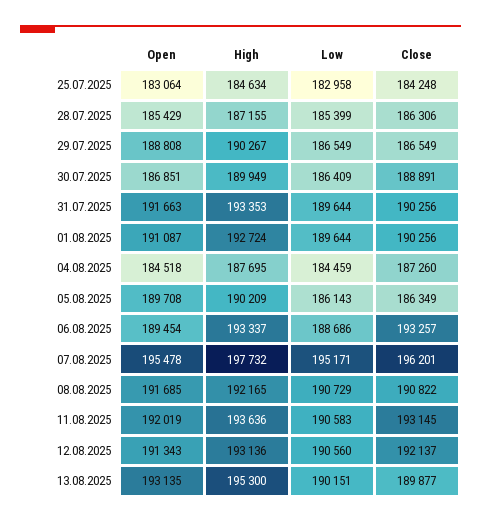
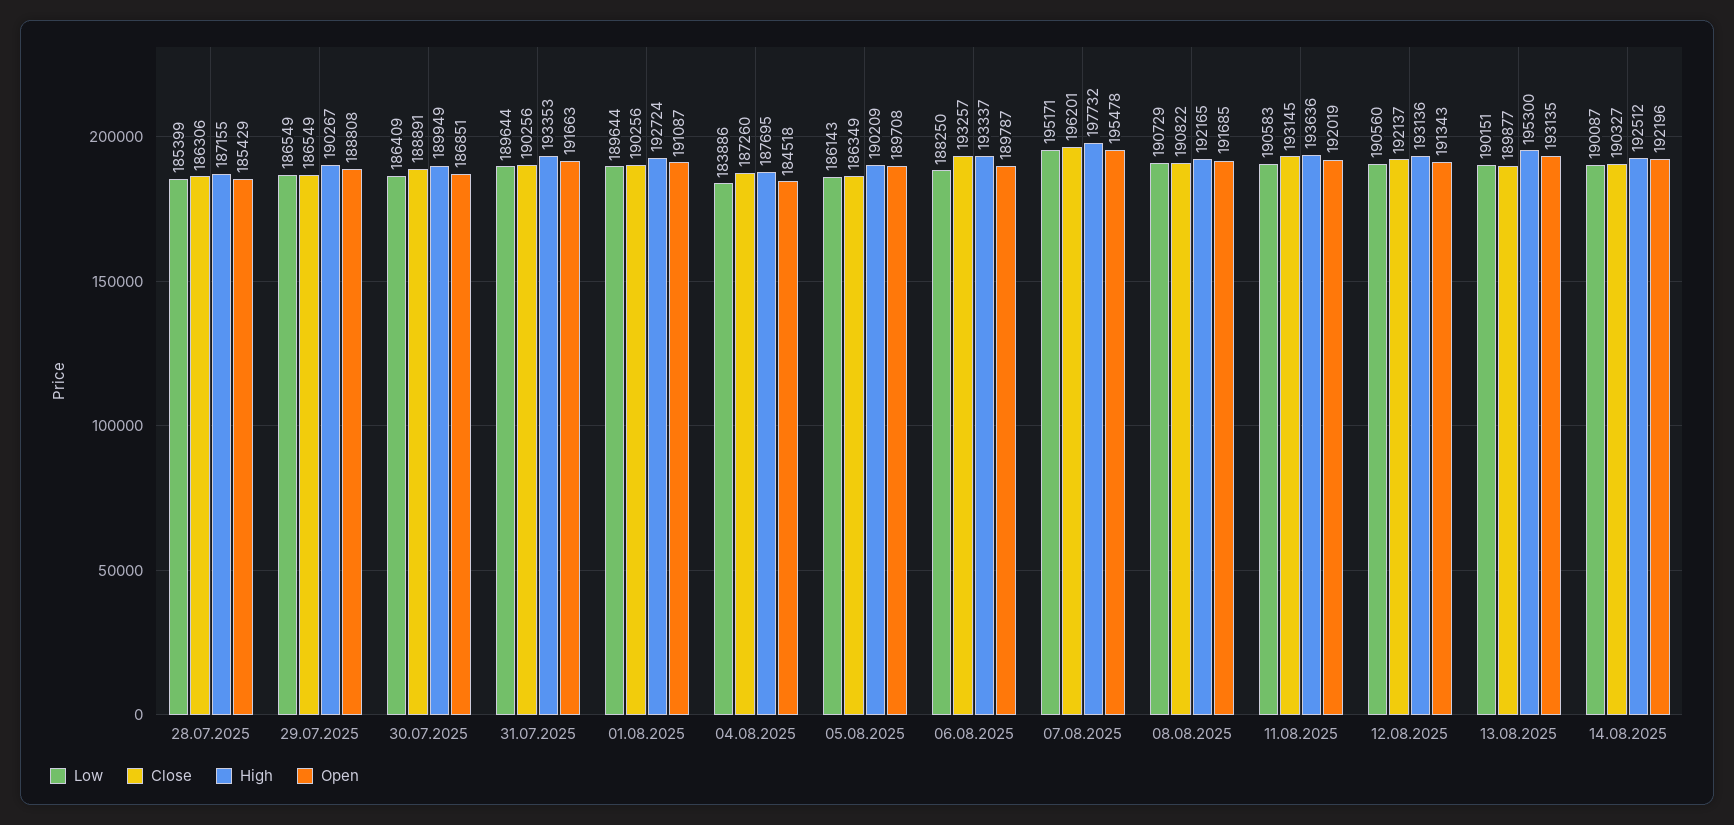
Open, 25.07.2025: 183064 -> none
High, 25.07.2025: 184634 -> none
Low, 25.07.2025: 182958 -> none
Close, 25.07.2025: 184248 -> none
Low, 04.08.2025: 184459 -> 183886
Open, 06.08.2025: 189454 -> 189787
Low, 06.08.2025: 188686 -> 188250
Low, 14.08.2025: none -> 190087
Close, 14.08.2025: none -> 190327
High, 14.08.2025: none -> 192512
Open, 14.08.2025: none -> 192196

